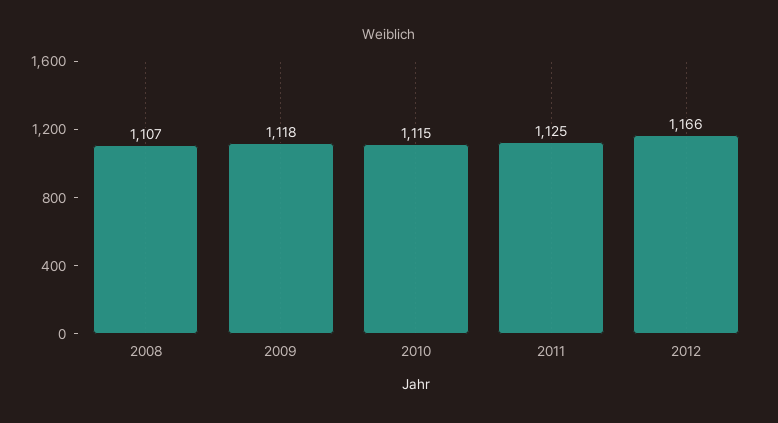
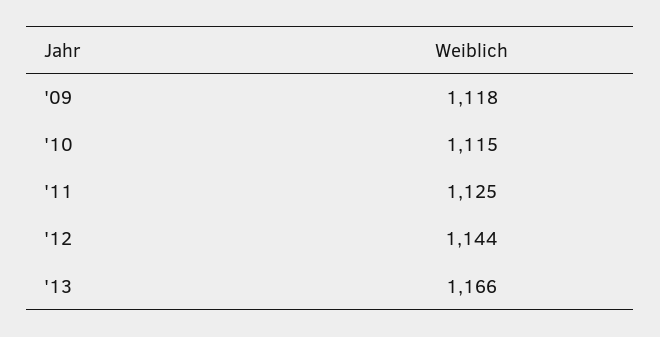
2008: 1107 -> none
2012: 1166 -> 1144
'13: none -> 1166

